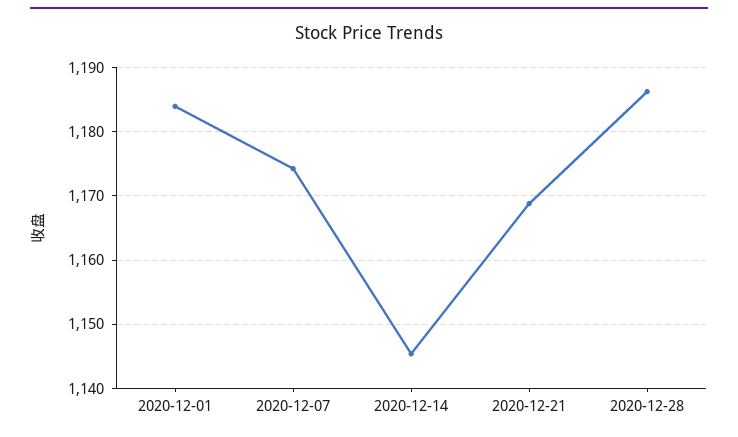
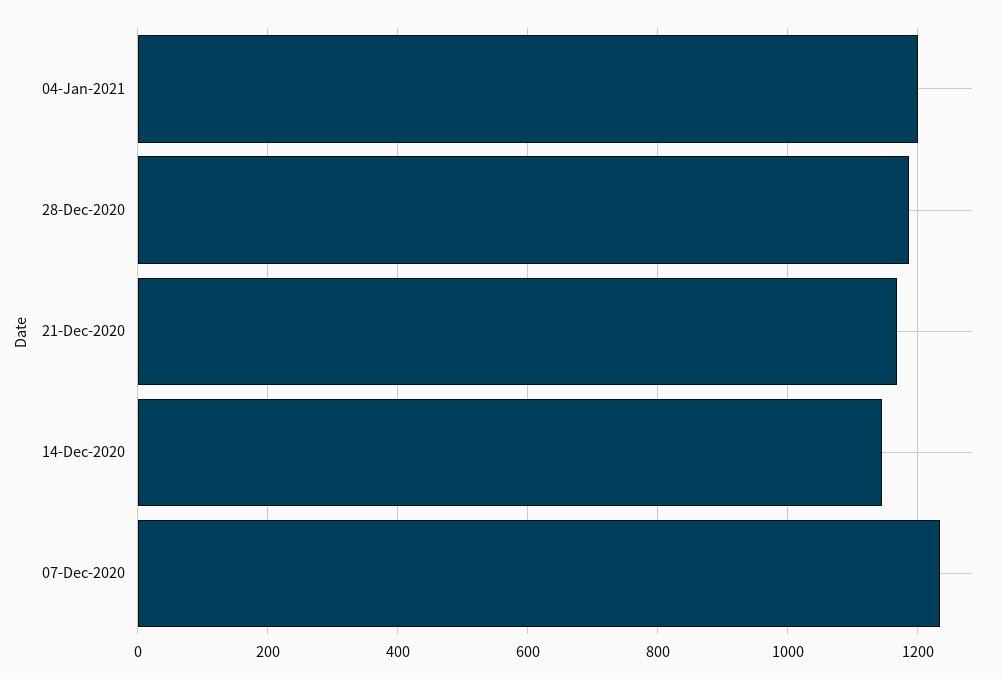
2020-12-01: 1184 -> none
2020-12-07: 1174 -> 1240
04-Jan-2021: none -> 1200

